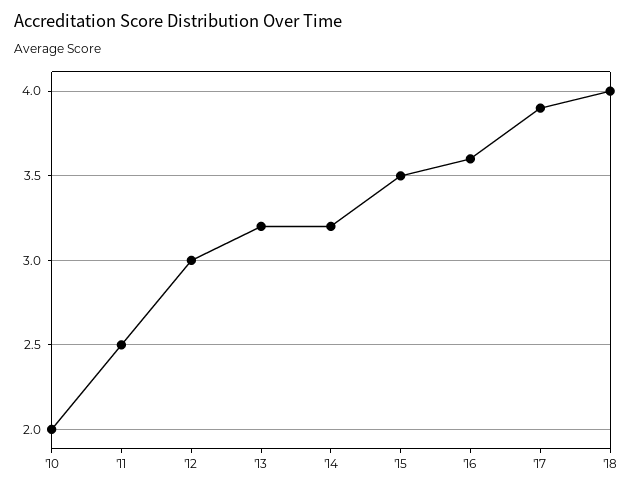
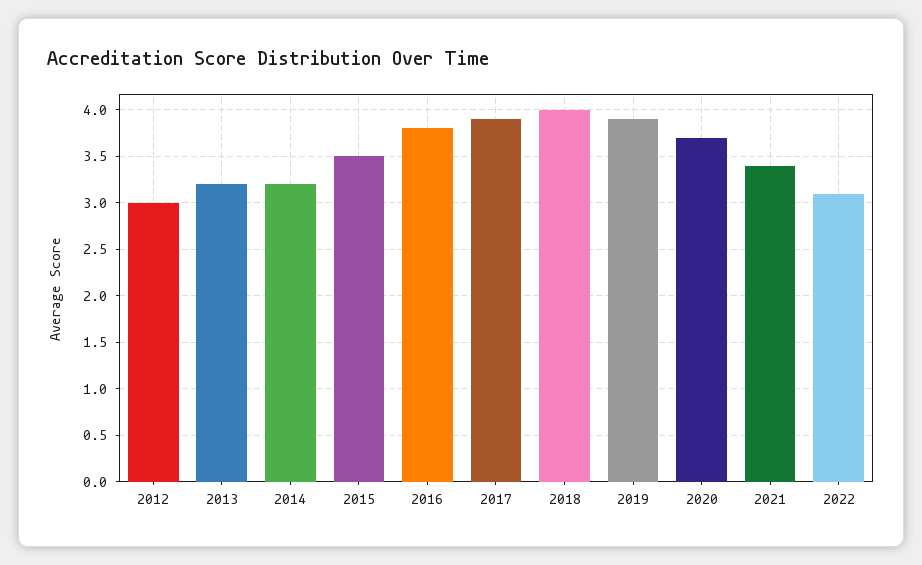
'10: 2 -> none
'11: 2.5 -> none
'16: 3.6 -> 3.8
2019: none -> 3.9
2020: none -> 3.7
2021: none -> 3.4
2022: none -> 3.1

